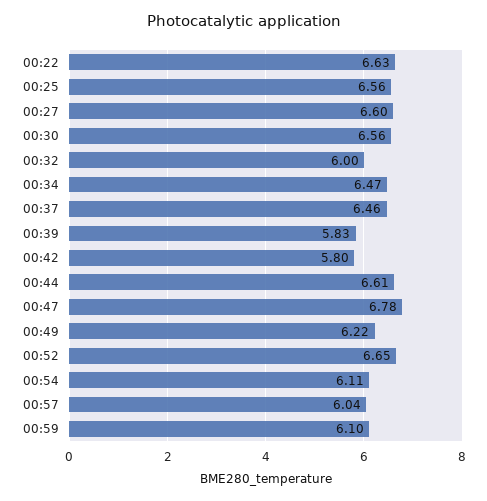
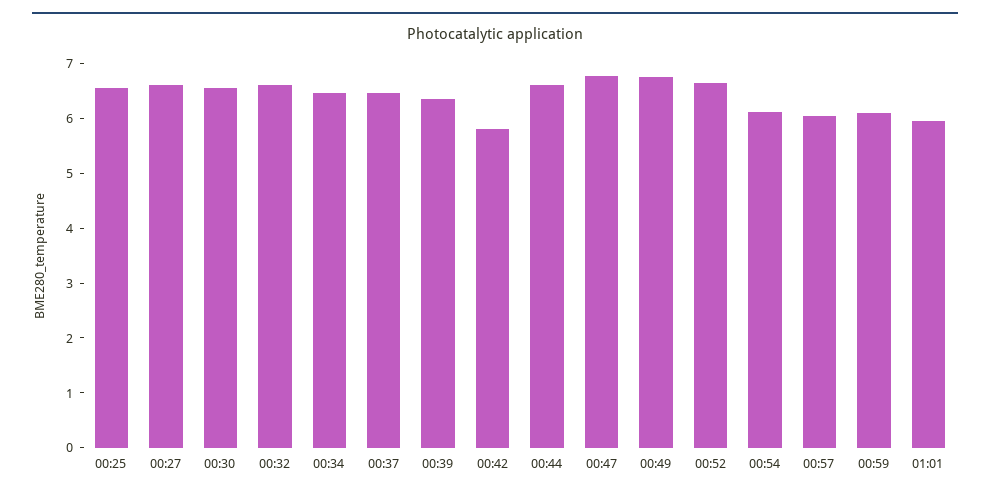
00:22: 6.63 -> none
00:32: 6 -> 6.6
00:39: 5.83 -> 6.4
00:49: 6.22 -> 6.8
01:01: none -> 6

